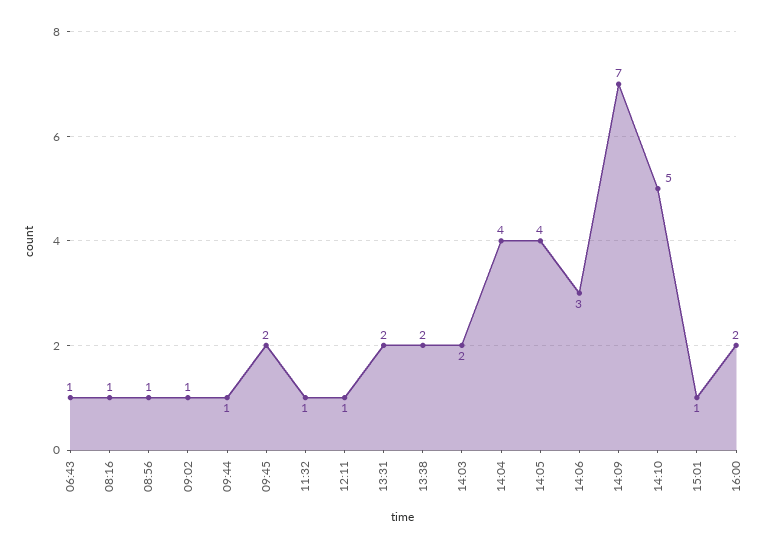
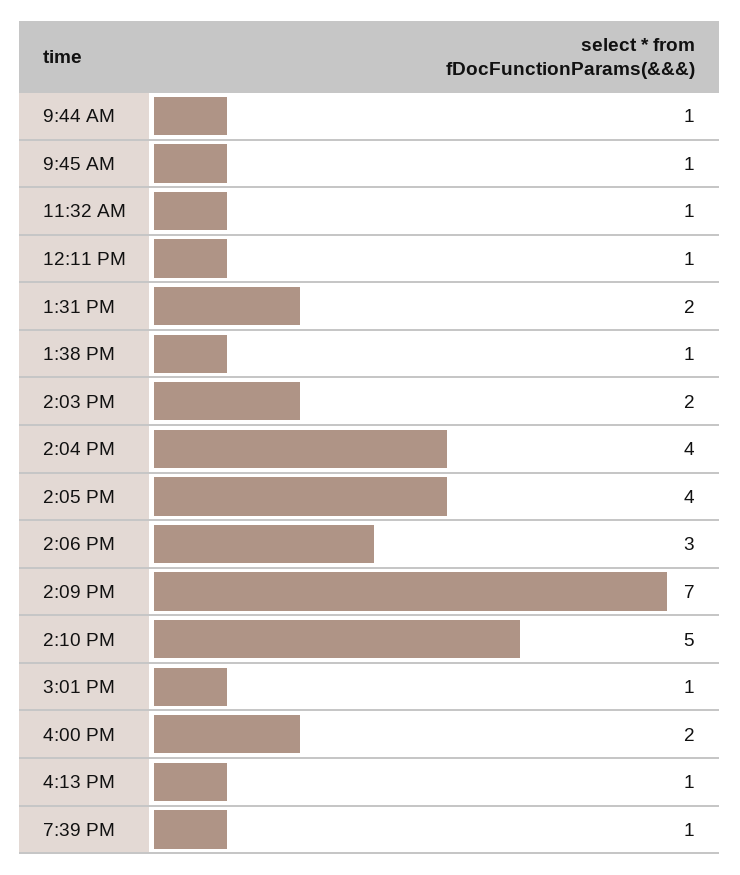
06:43: 1 -> none
08:16: 1 -> none
08:56: 1 -> none
09:02: 1 -> none
09:45: 2 -> 1
13:38: 2 -> 1
4:13 PM: none -> 1
7:39 PM: none -> 1

